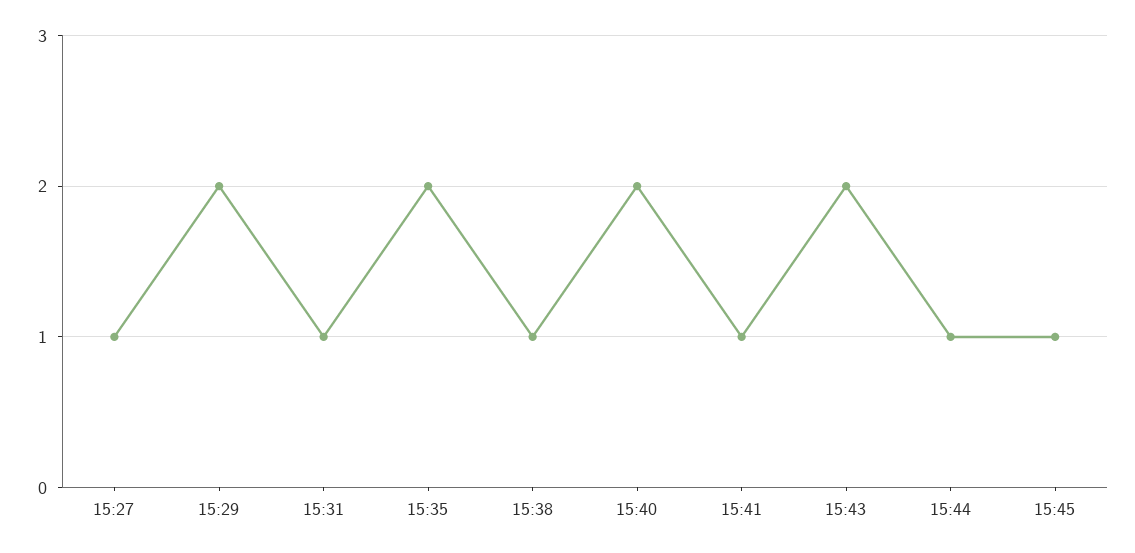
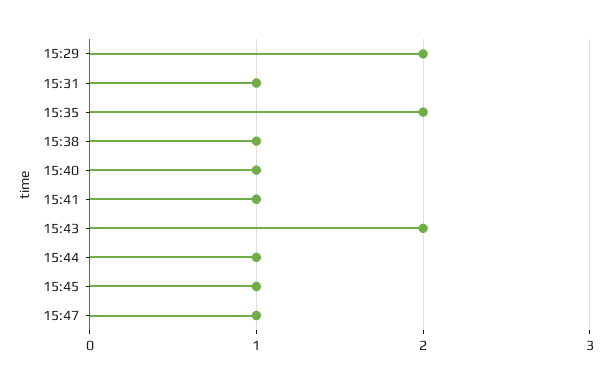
15:27: 1 -> none
15:40: 2 -> 1
15:47: none -> 1

